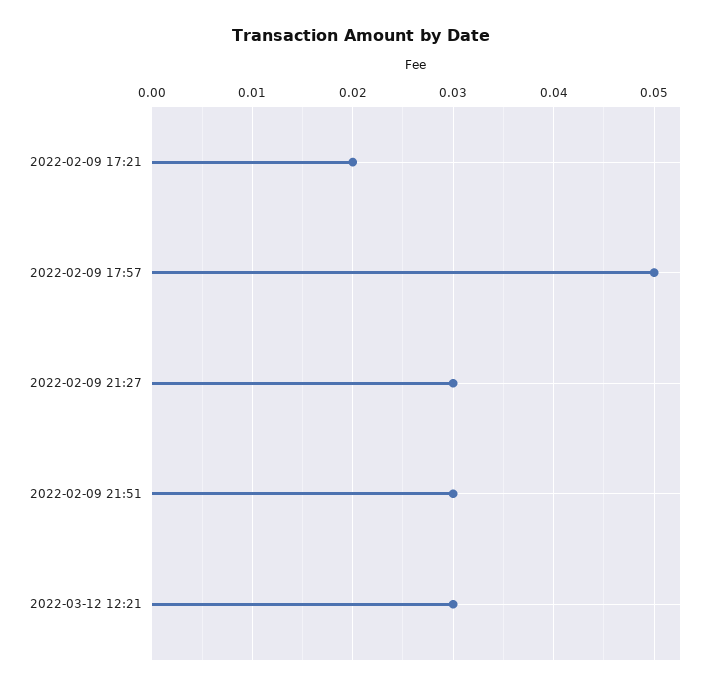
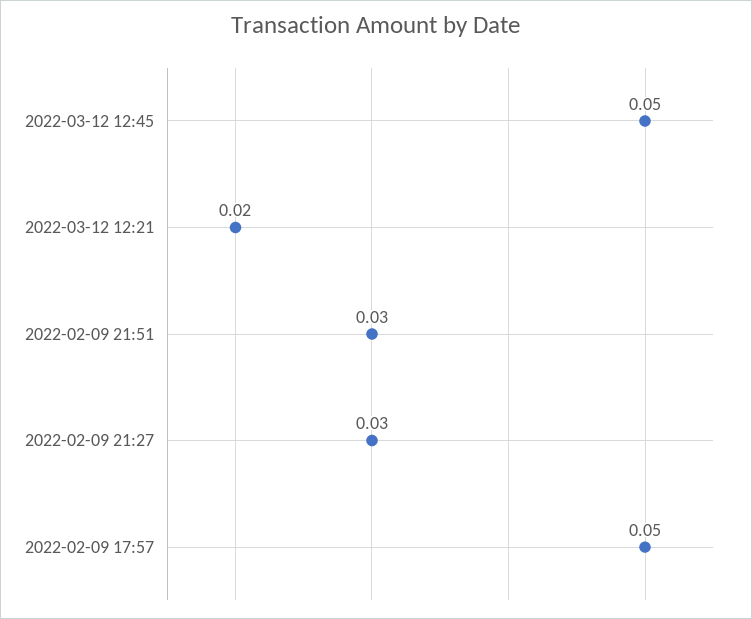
2022-02-09 17:21: 0.02 -> none
2022-03-12 12:21: 0.03 -> 0.02
2022-03-12 12:45: none -> 0.05

